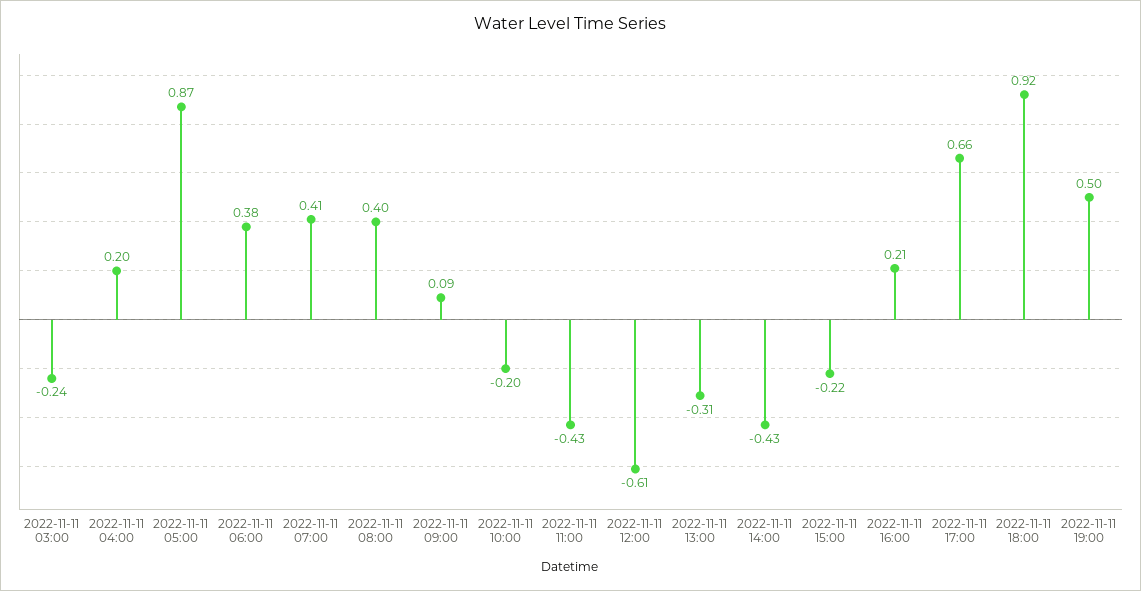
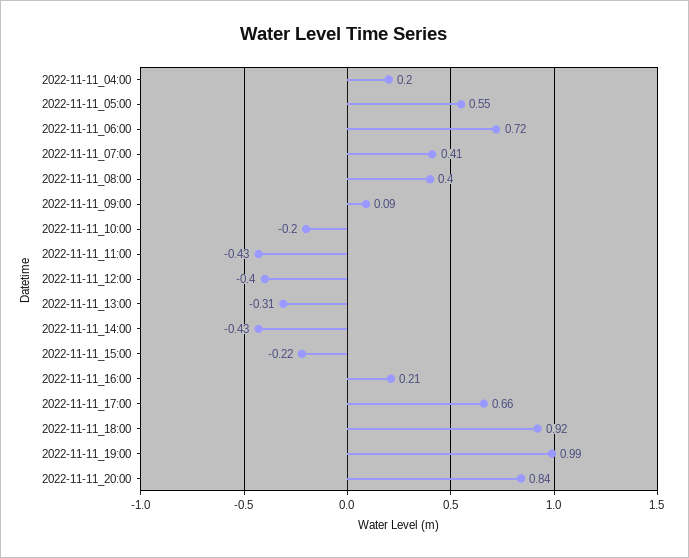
2022-11-11 03:00: -0.24 -> none
2022-11-11 05:00: 0.87 -> 0.55
2022-11-11 06:00: 0.38 -> 0.72
2022-11-11 12:00: -0.61 -> -0.4
2022-11-11 19:00: 0.5 -> 0.99
2022-11-11_20:00: none -> 0.84

